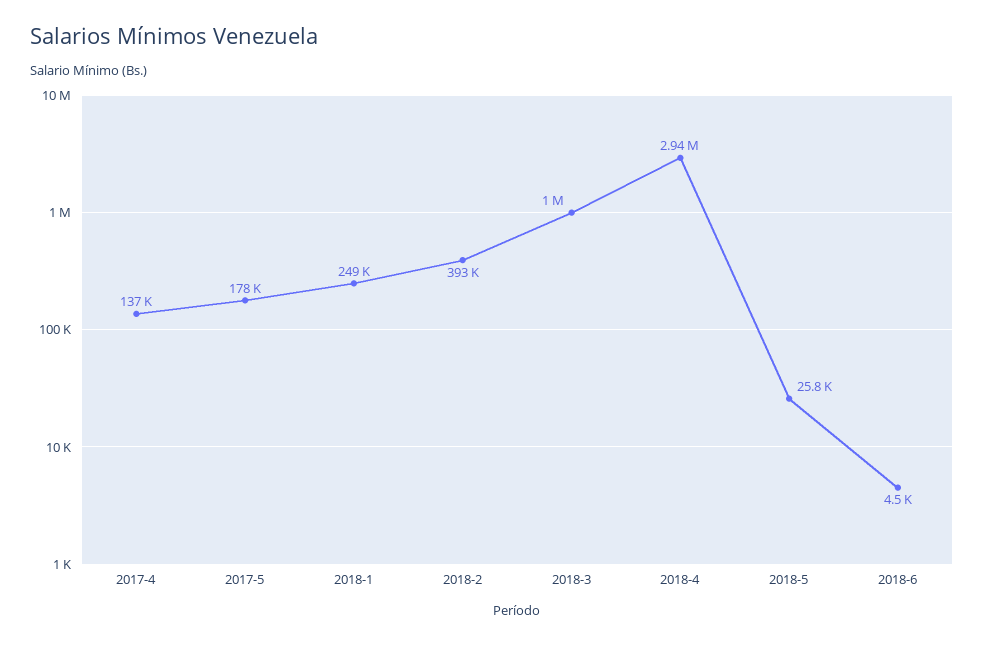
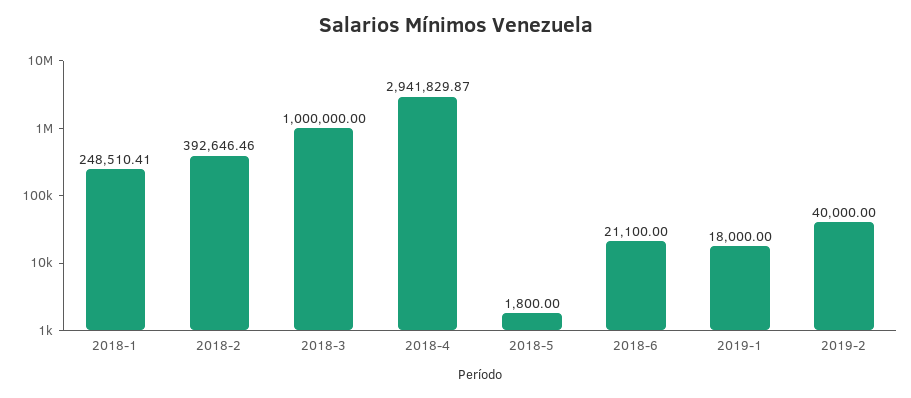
2017-4: 137000 -> none
2017-5: 178000 -> none
2018-5: 25800 -> 1800
2018-6: 4500 -> 21100
2019-1: none -> 18000
2019-2: none -> 40000

